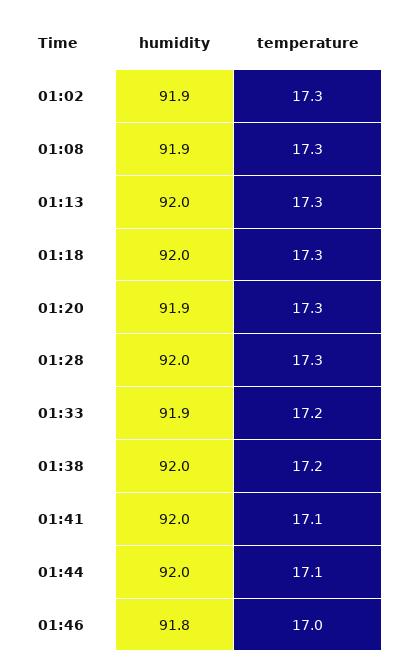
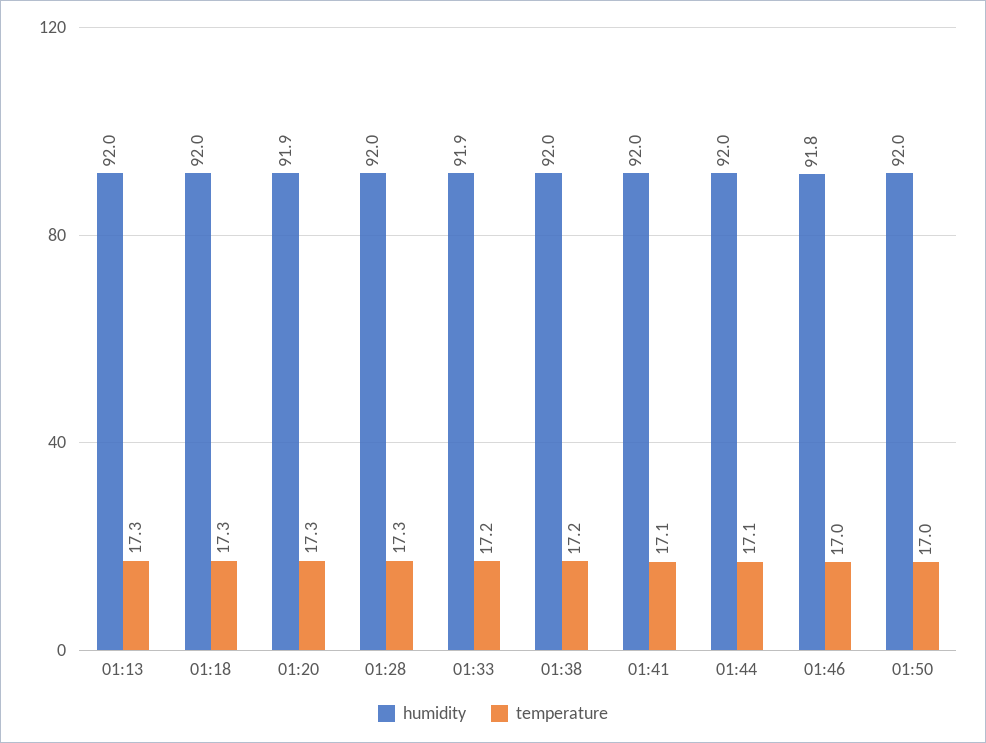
humidity, 01:02: 91.9 -> none
temperature, 01:02: 17.3 -> none
humidity, 01:08: 91.9 -> none
temperature, 01:08: 17.3 -> none
humidity, 01:50: none -> 92
temperature, 01:50: none -> 17

